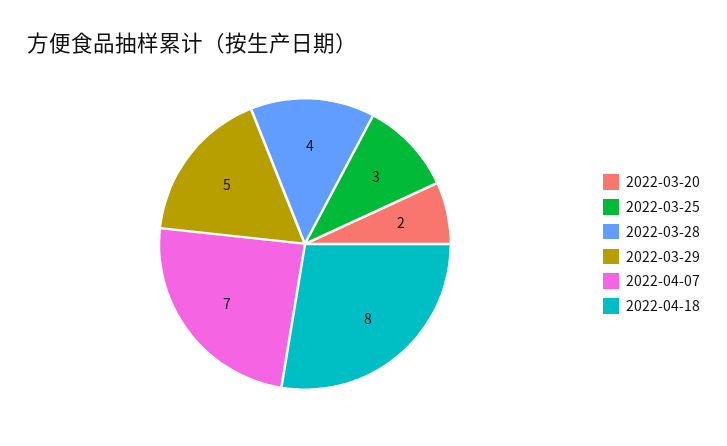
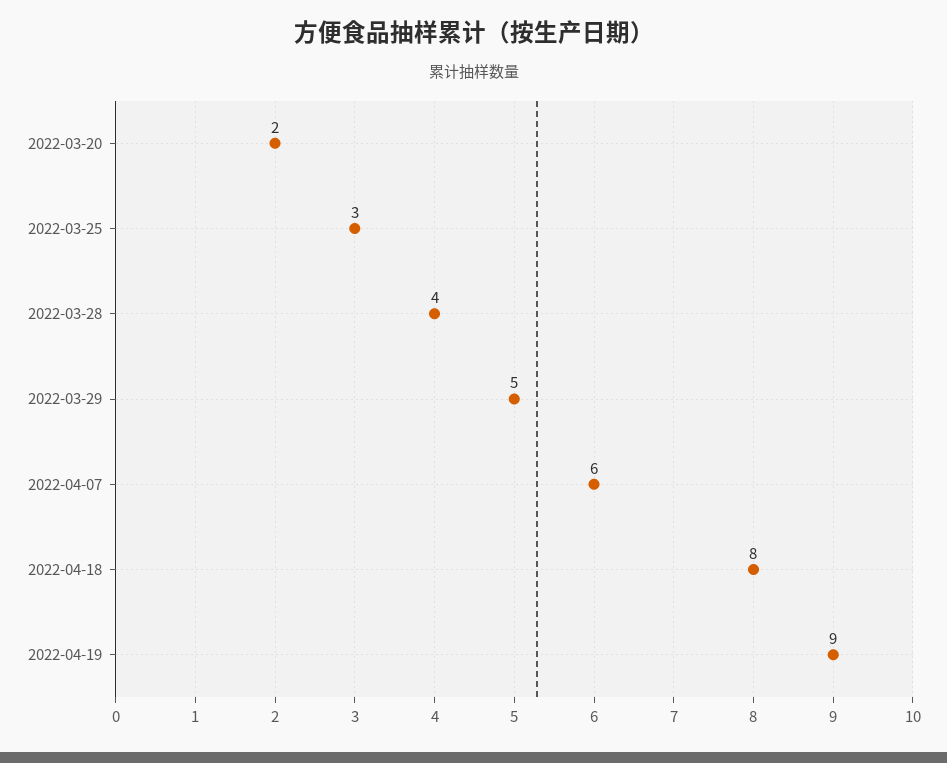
2022-04-07: 7 -> 6
2022-04-19: none -> 9

